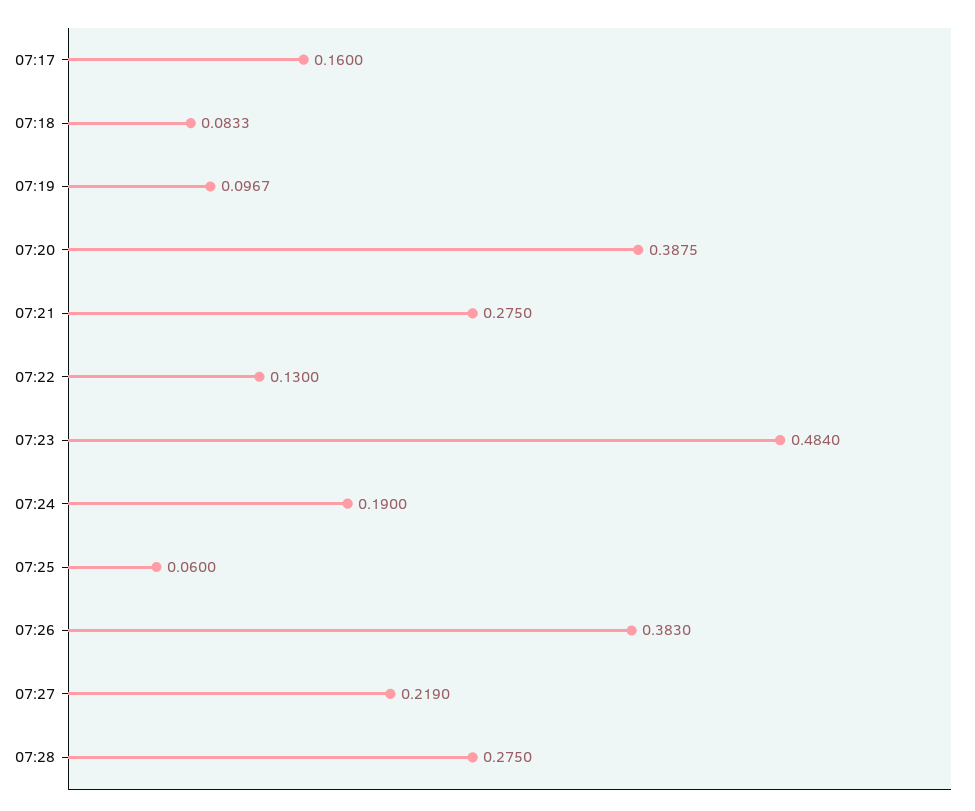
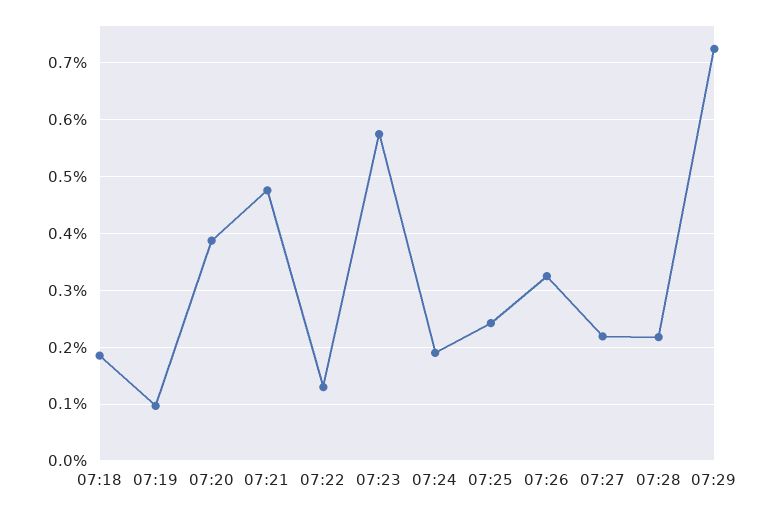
07:17: 0.16 -> none
07:18: 0.0833 -> 0.18
07:21: 0.275 -> 0.48
07:23: 0.484 -> 0.58
07:25: 0.06 -> 0.24
07:26: 0.383 -> 0.32
07:28: 0.275 -> 0.22
07:29: none -> 0.72

